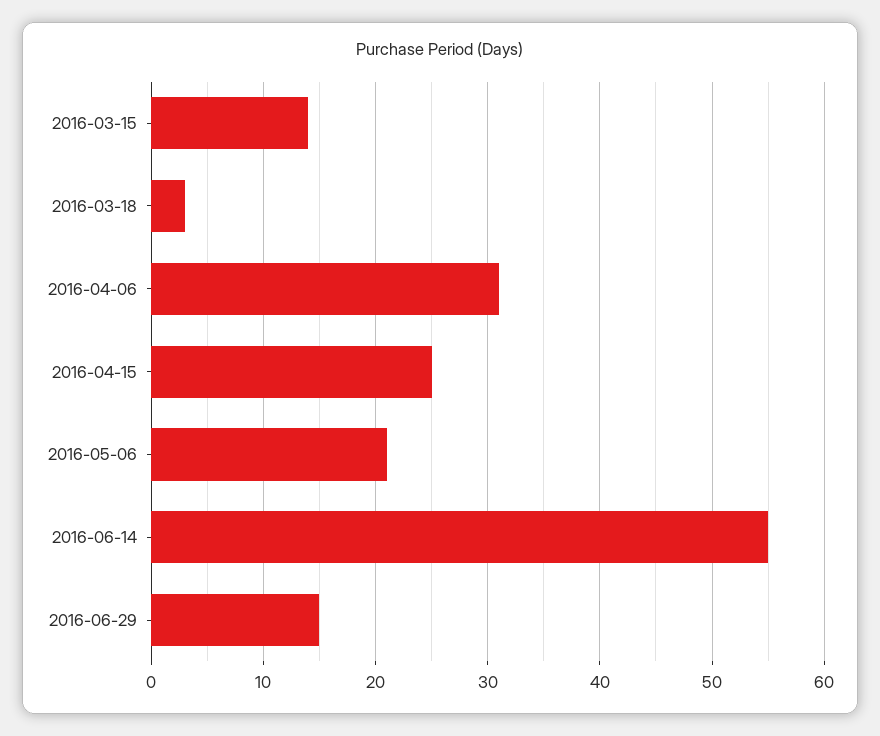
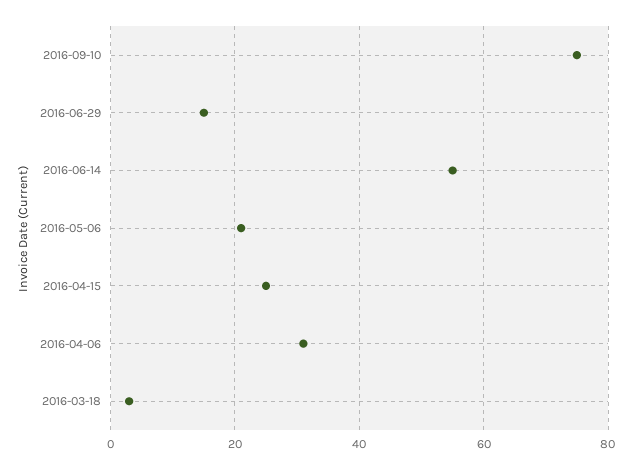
2016-03-15: 14 -> none
2016-09-10: none -> 75

